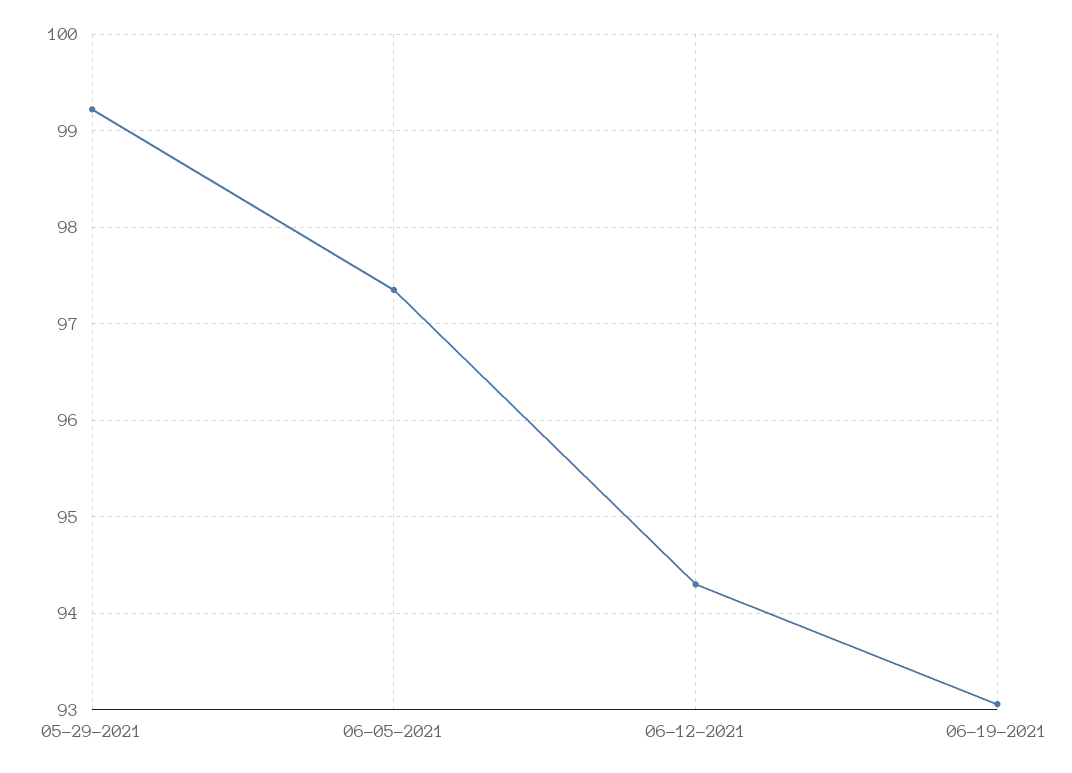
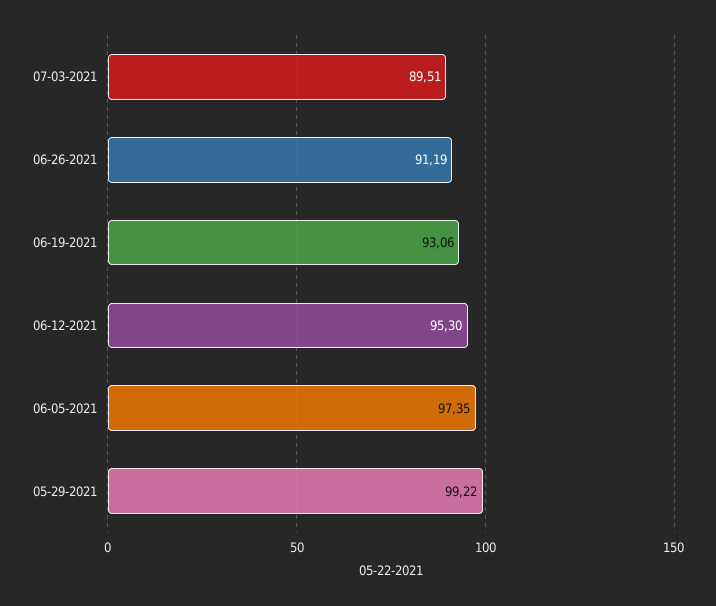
06-12-2021: 94.3 -> 95.3
07-03-2021: none -> 89.51
06-26-2021: none -> 91.19

